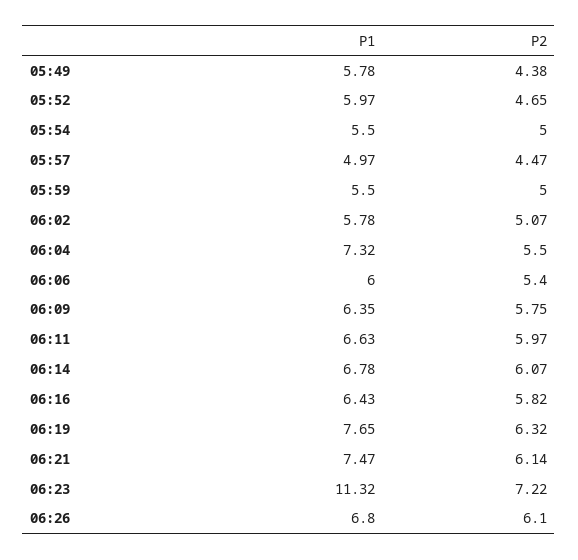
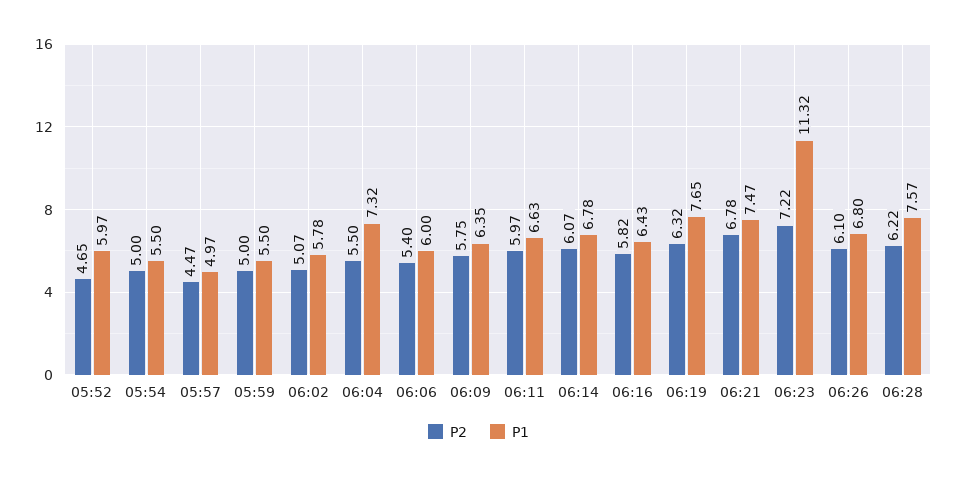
P1, 05:49: 5.78 -> none
P2, 05:49: 4.38 -> none
P2, 06:21: 6.14 -> 6.78
P2, 06:28: none -> 6.22
P1, 06:28: none -> 7.57

